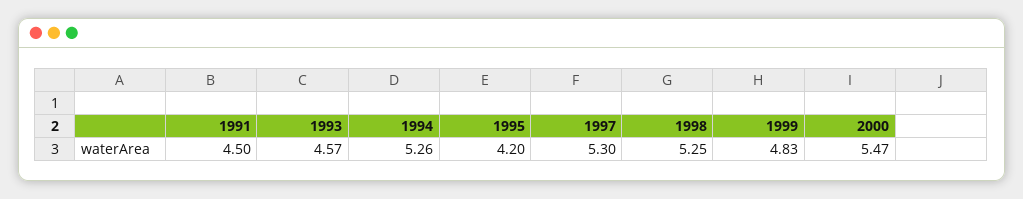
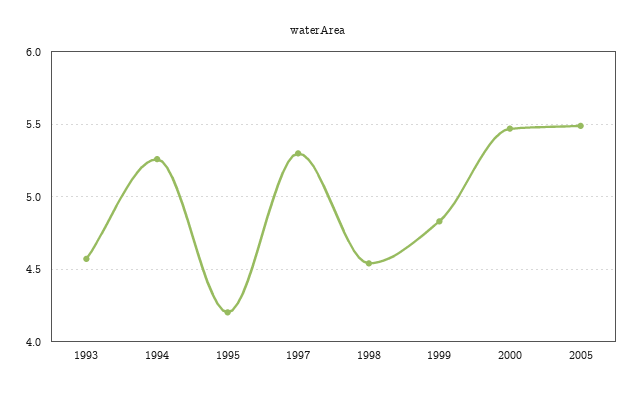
1991: 4.5 -> none
1998: 5.25 -> 4.55
2005: none -> 5.5

